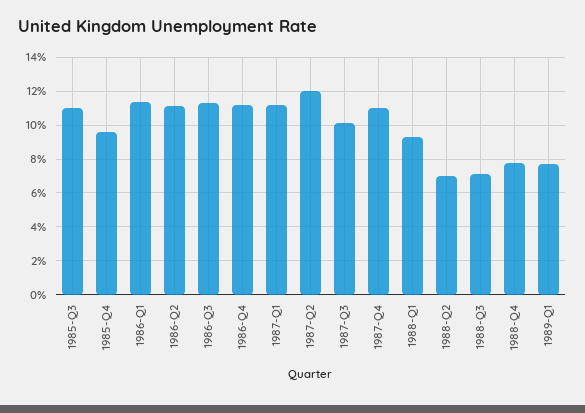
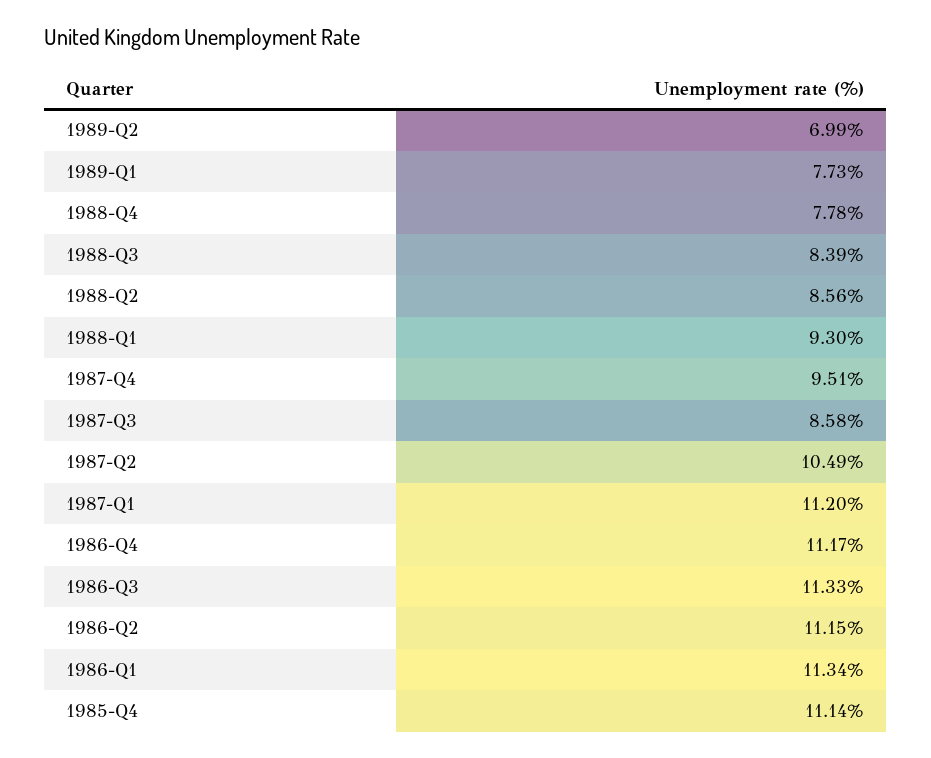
1985-Q3: 11 -> none
1985-Q4: 9.5 -> 11.14
1987-Q2: 12 -> 10.49
1987-Q3: 10 -> 8.58
1987-Q4: 11 -> 9.51
1988-Q2: 7 -> 8.56
1988-Q3: 7 -> 8.39
1989-Q2: none -> 6.99

